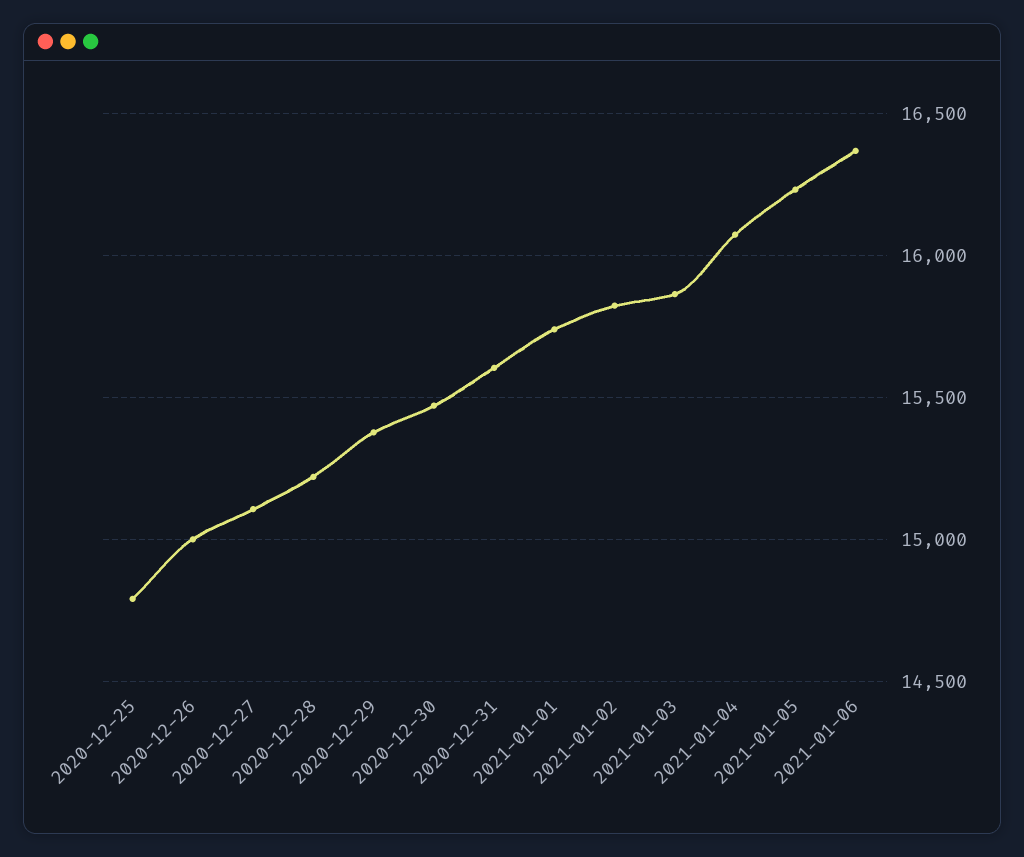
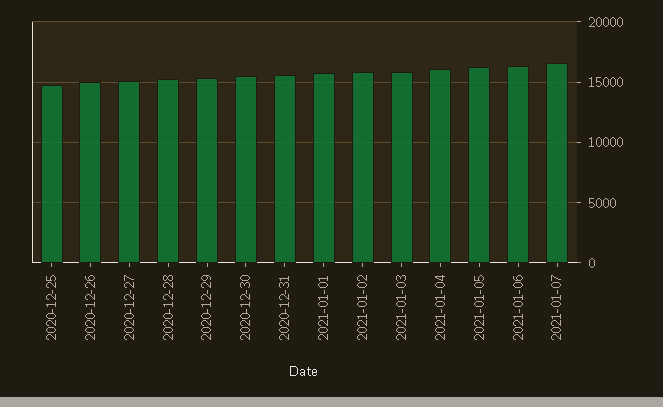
2021-01-07: none -> 16500

